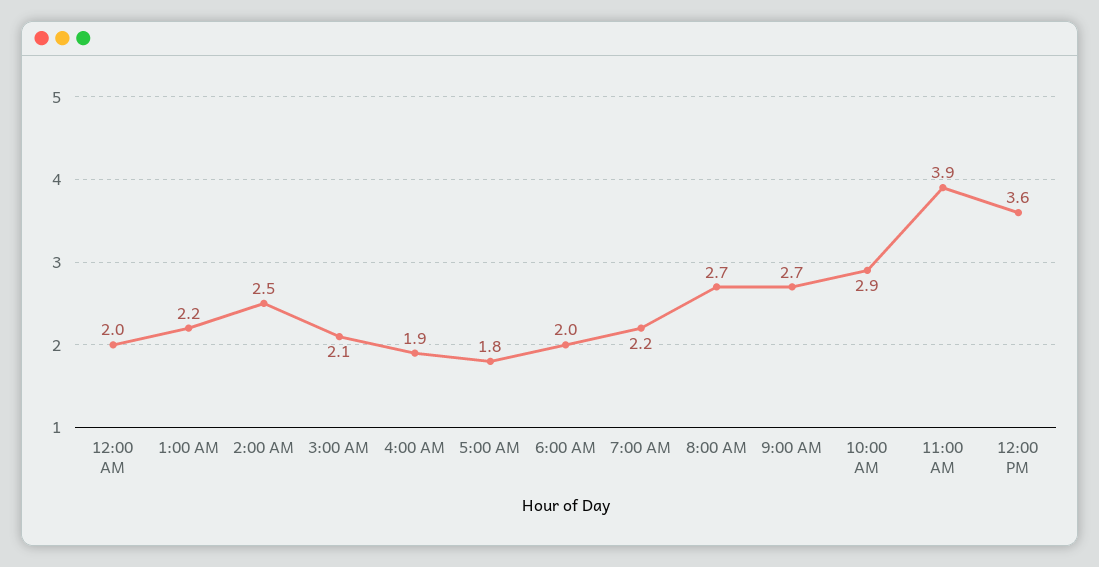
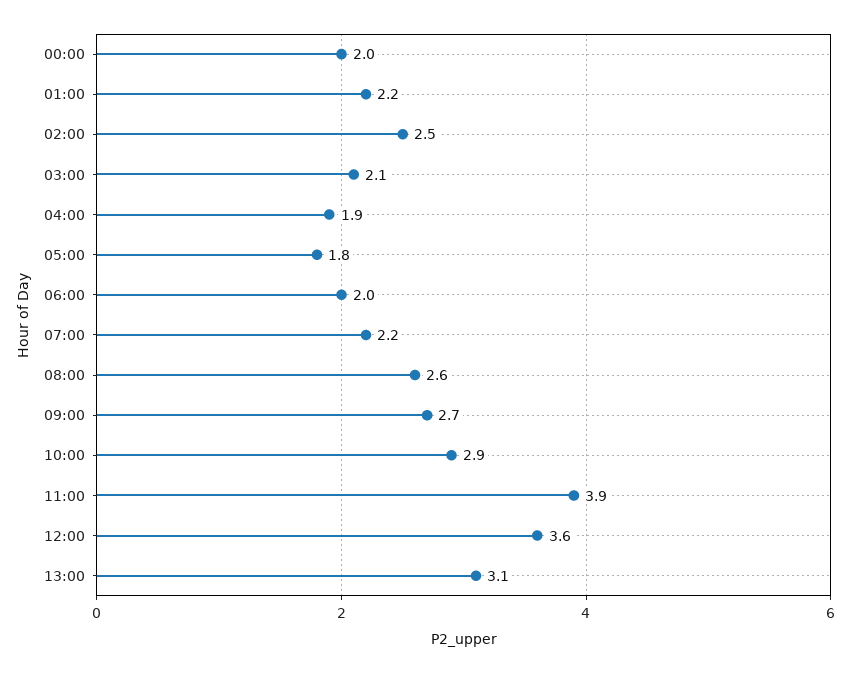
8:00 AM: 2.7 -> 2.6
13:00: none -> 3.1

